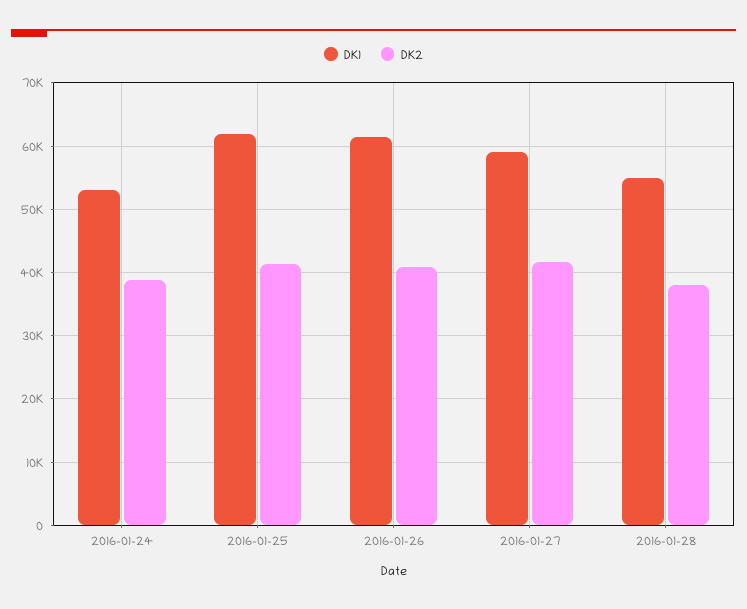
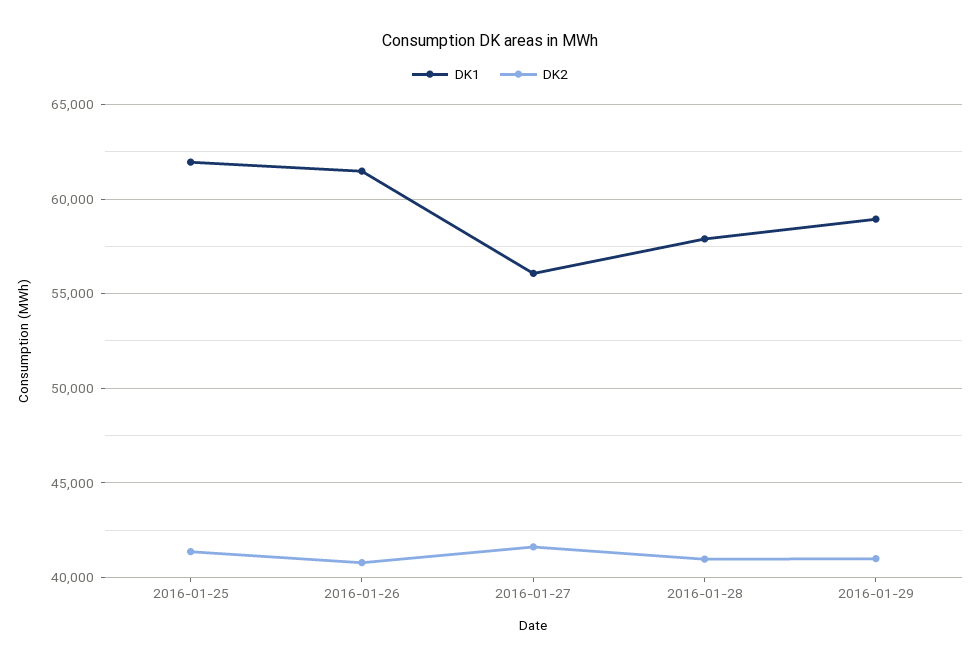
DK1, 2016-01-24: 53000 -> none
DK2, 2016-01-24: 39000 -> none
DK1, 2016-01-27: 59000 -> 56000
DK1, 2016-01-28: 55000 -> 58000
DK2, 2016-01-28: 38000 -> 41000
DK1, 2016-01-29: none -> 59000
DK2, 2016-01-29: none -> 41000

